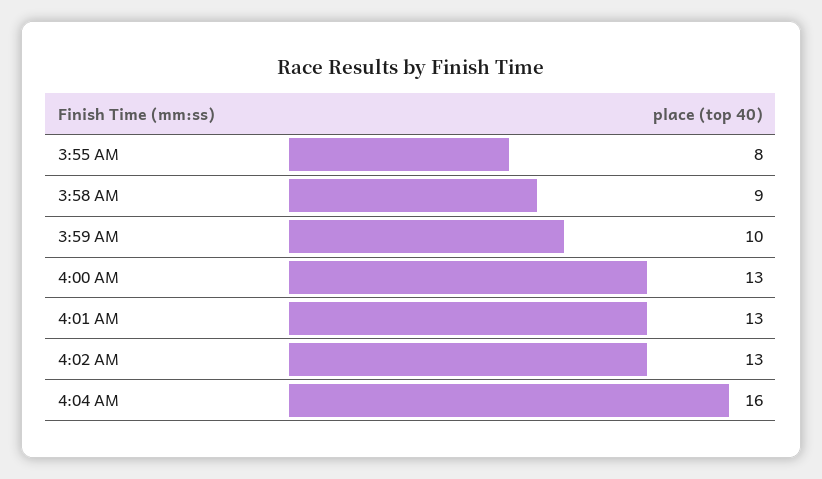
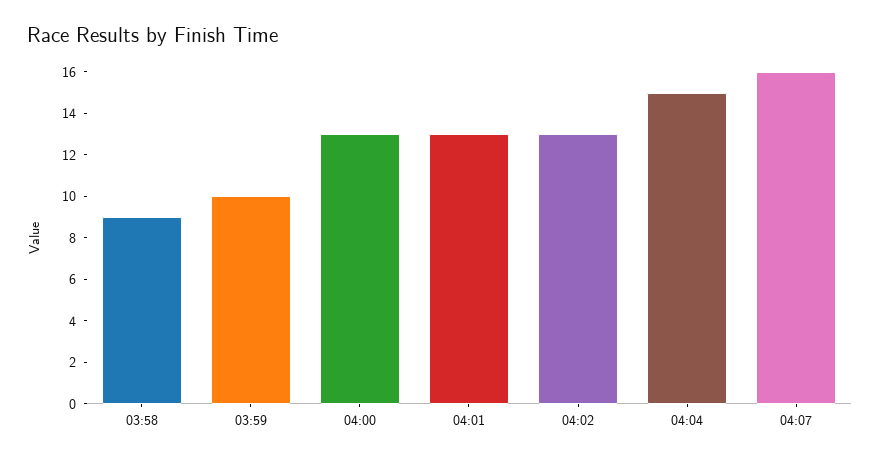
3:55 AM: 8 -> none
4:04 AM: 16 -> 15
04:07: none -> 16

